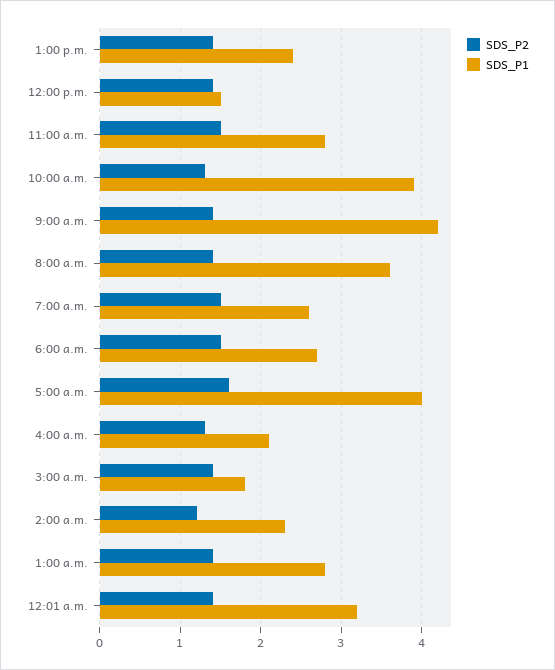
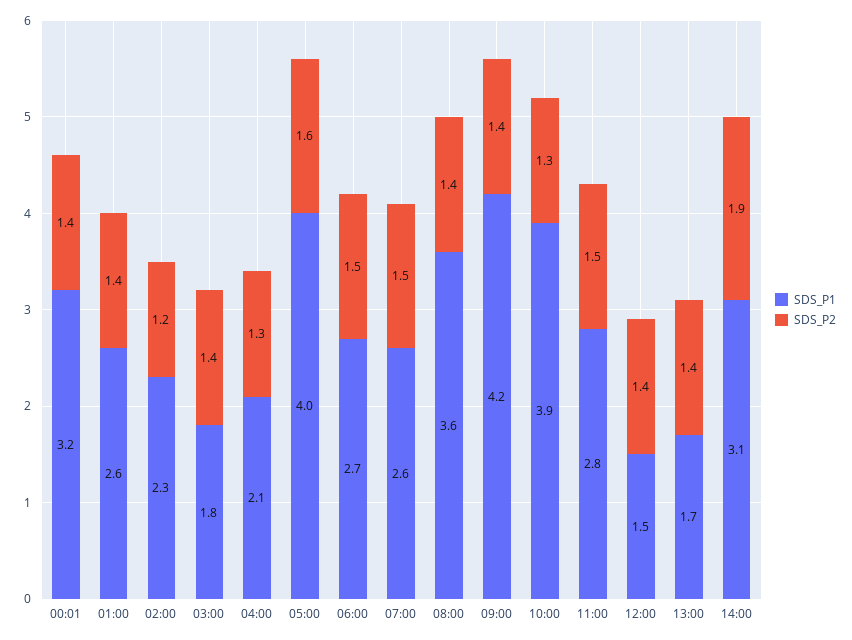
SDS_P1, 1:00 p.m.: 2.4 -> 1.7
SDS_P1, 1:00 a.m.: 2.8 -> 2.6
SDS_P1, 14:00: none -> 3.1
SDS_P2, 14:00: none -> 1.9

